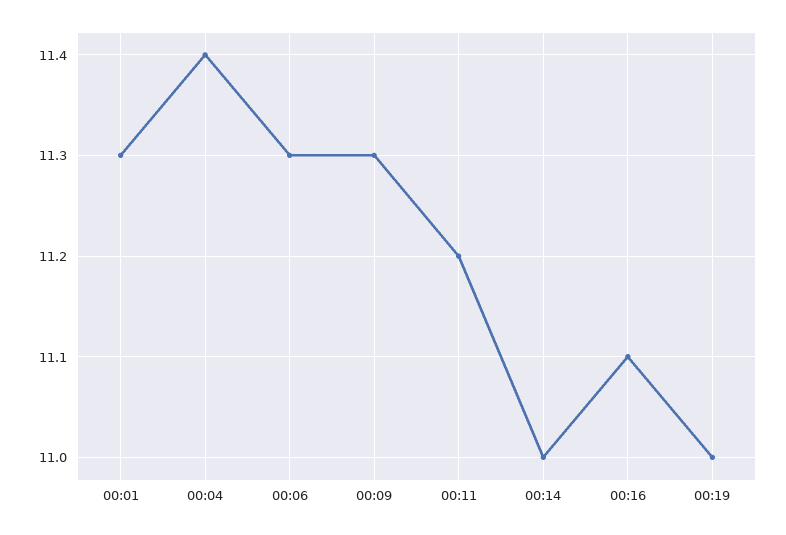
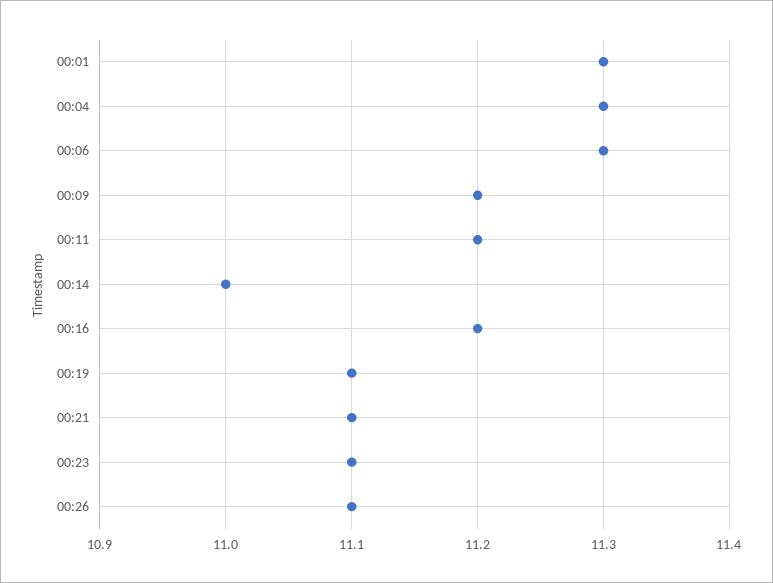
00:04: 11.4 -> 11.3
00:09: 11.3 -> 11.2
00:16: 11.1 -> 11.2
00:19: 11 -> 11.1
00:21: none -> 11.1
00:23: none -> 11.1
00:26: none -> 11.1

